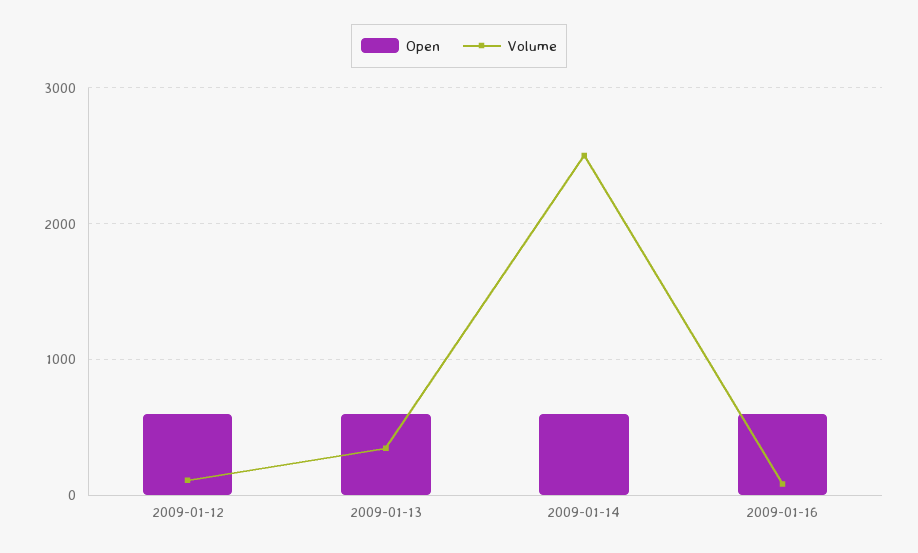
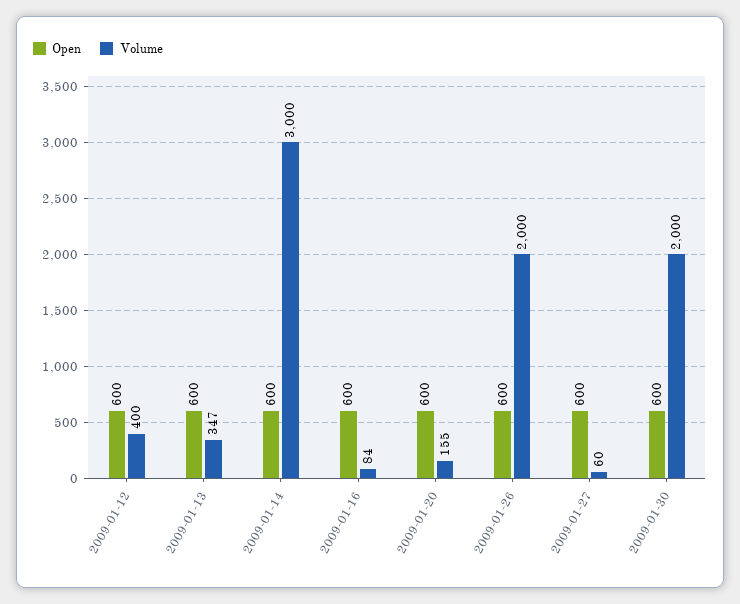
Volume, 2009-01-12: 100 -> 400
Volume, 2009-01-14: 2500 -> 3000
Open, 2009-01-20: none -> 600
Volume, 2009-01-20: none -> 155
Open, 2009-01-26: none -> 600
Volume, 2009-01-26: none -> 2000
Open, 2009-01-27: none -> 600
Volume, 2009-01-27: none -> 60
Open, 2009-01-30: none -> 600
Volume, 2009-01-30: none -> 2000

